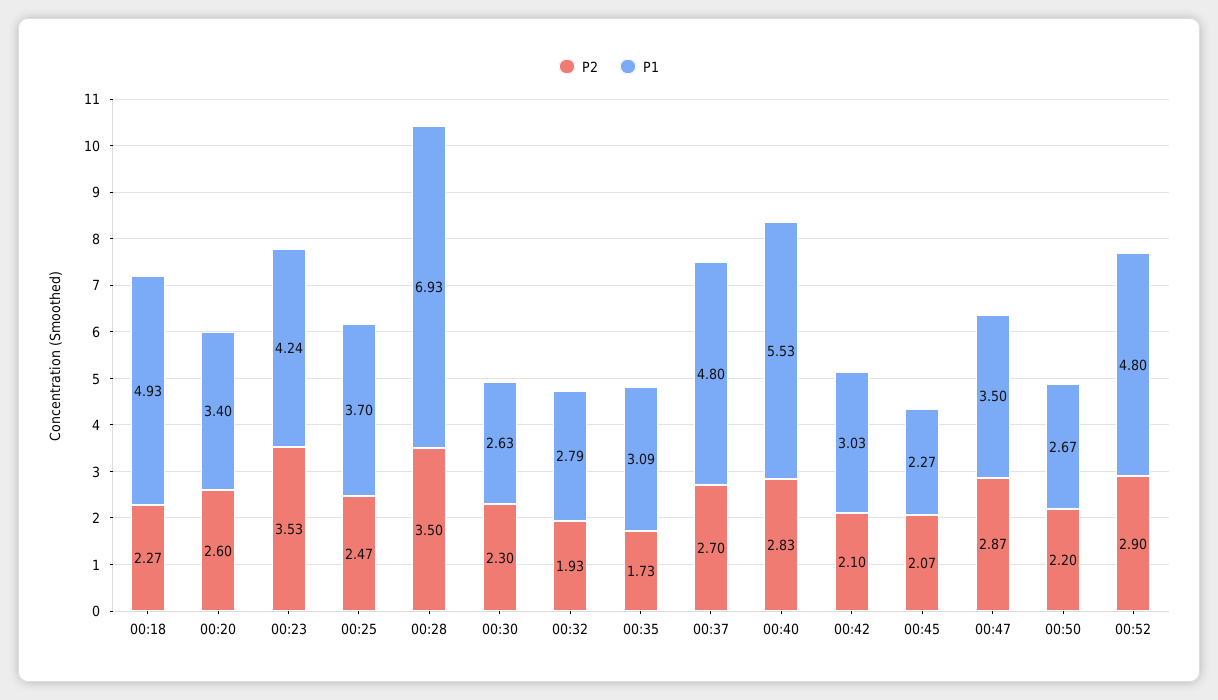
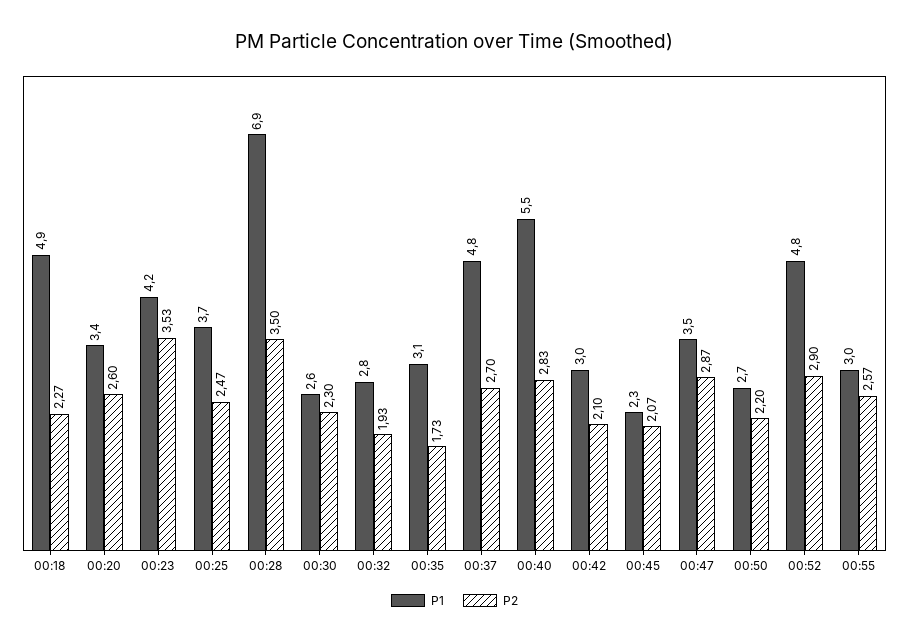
P1, 00:55: none -> 3
P2, 00:55: none -> 2.57

